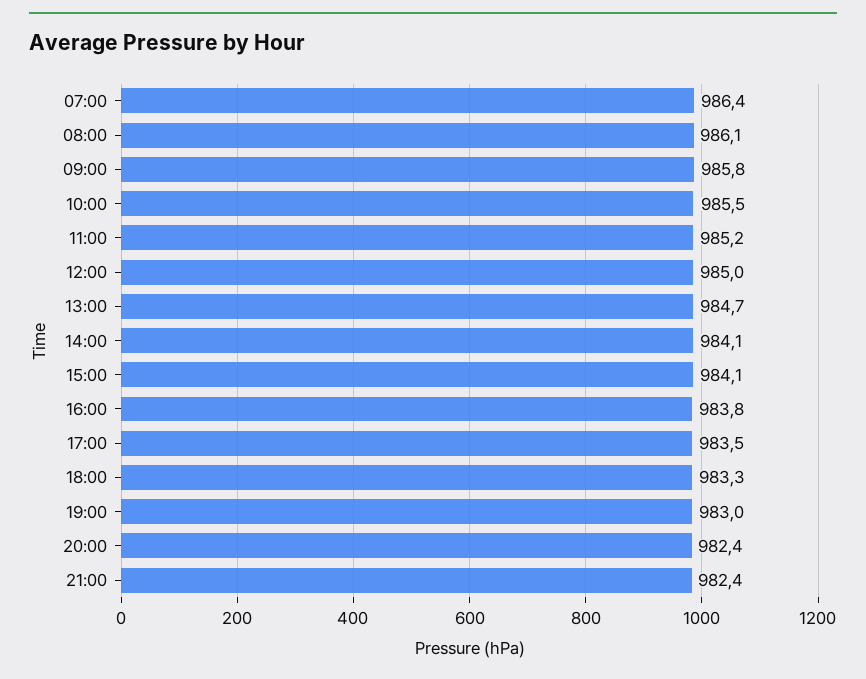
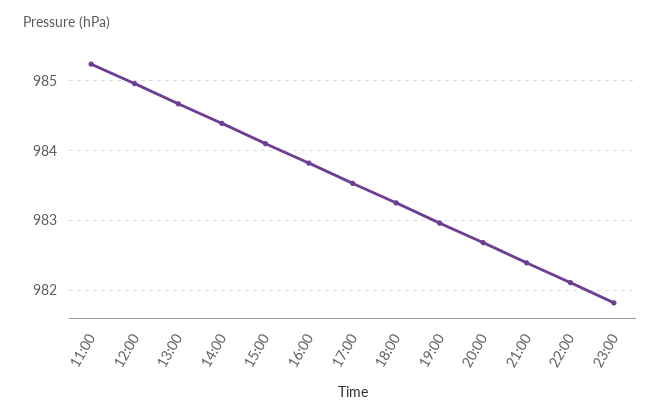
07:00: 986.4 -> none
08:00: 986.1 -> none
09:00: 985.8 -> none
10:00: 985.5 -> none
14:00: 984.1 -> 984.4
20:00: 982.4 -> 982.7
22:00: none -> 982.1
23:00: none -> 981.8

